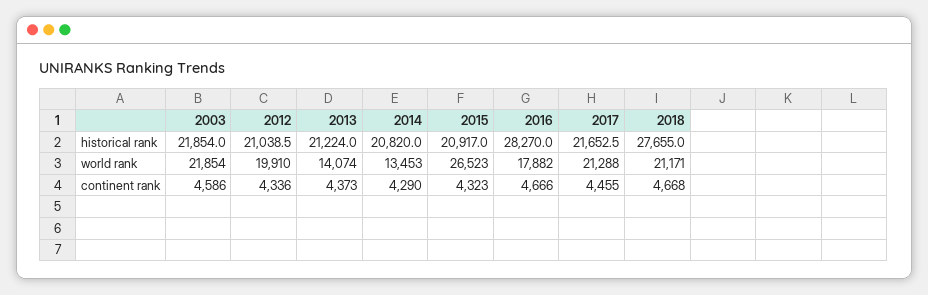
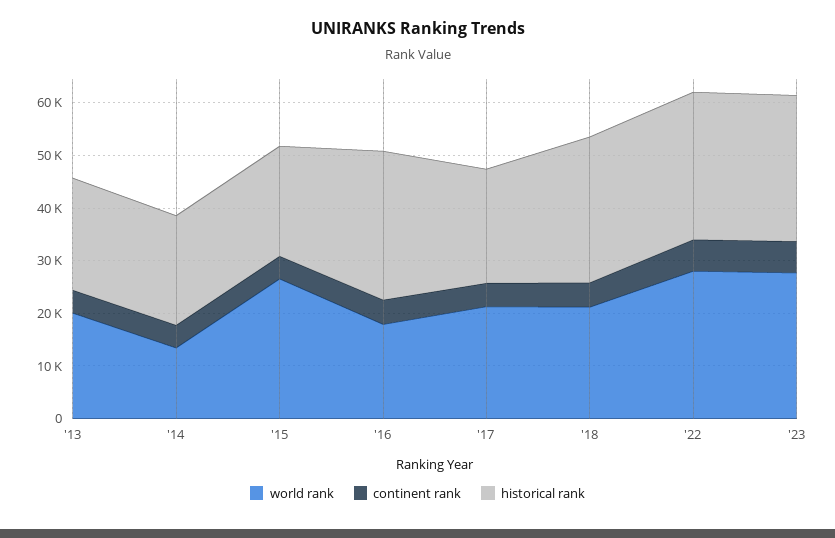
historical rank, 2003: 21854 -> none
historical rank, 2012: 21038.5 -> none
world rank, 2003: 21854 -> none
world rank, 2012: 19910 -> none
world rank, 2013: 14074 -> 20000
continent rank, 2003: 4586 -> none
continent rank, 2012: 4336 -> none
world rank, '22: none -> 28000
continent rank, '22: none -> 6000
historical rank, '22: none -> 28000
world rank, '23: none -> 28000
continent rank, '23: none -> 6000
historical rank, '23: none -> 28000

